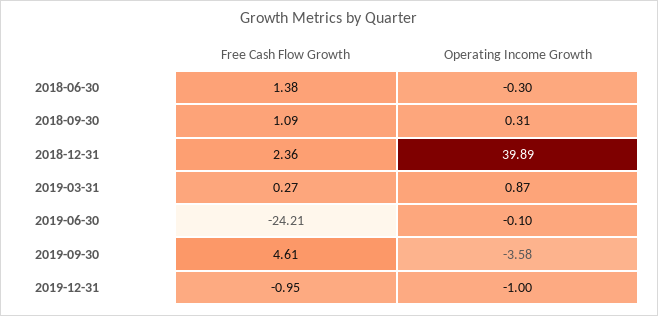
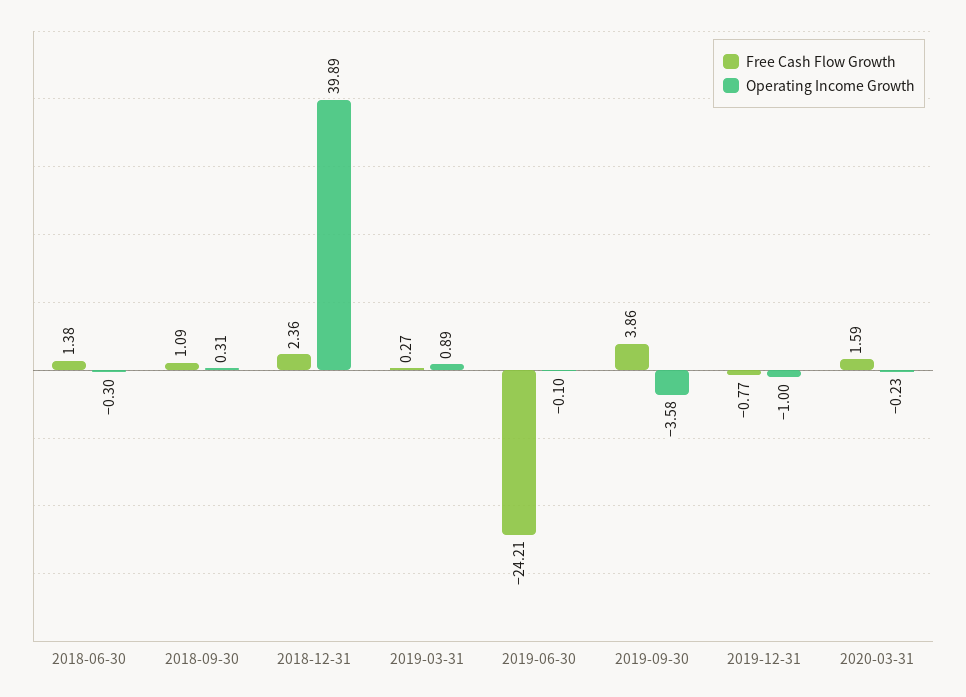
Operating Income Growth, 2019-03-31: 0.87 -> 0.89
Free Cash Flow Growth, 2019-09-30: 4.61 -> 3.86
Free Cash Flow Growth, 2019-12-31: -0.95 -> -0.77
Free Cash Flow Growth, 2020-03-31: none -> 1.59
Operating Income Growth, 2020-03-31: none -> -0.23

